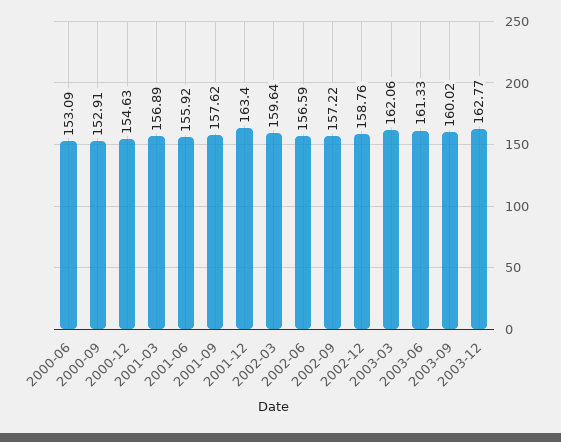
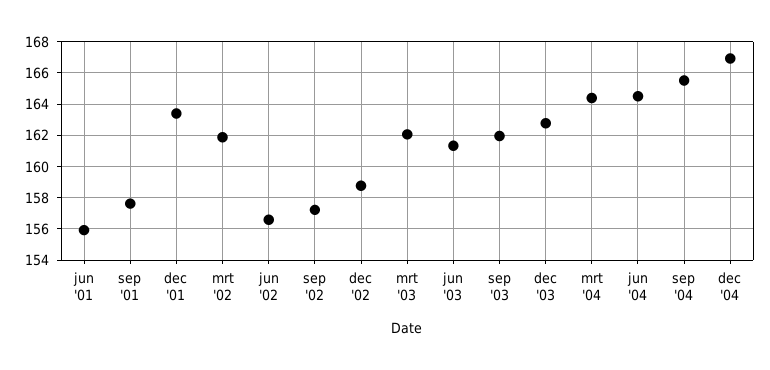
2000-06: 153.09 -> none
2000-09: 152.91 -> none
2000-12: 154.63 -> none
2001-03: 156.89 -> none
2002-03: 159.64 -> 162
2003-09: 160.02 -> 162
mrt '04: none -> 164.5
jun '04: none -> 164.5
sep '04: none -> 165.5
dec '04: none -> 167

